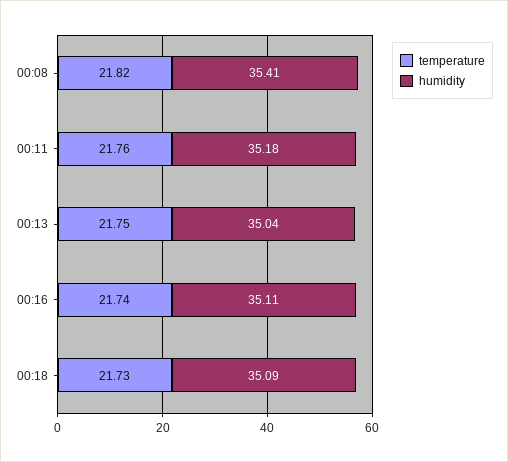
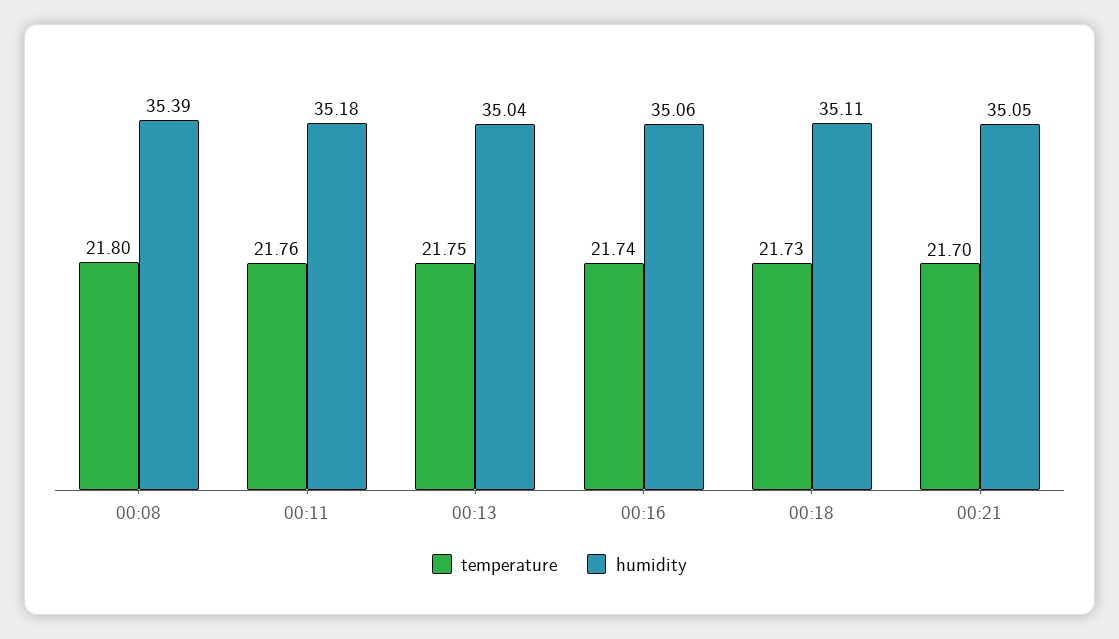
temperature, 00:08: 21.82 -> 21.8
humidity, 00:08: 35.41 -> 35.39
humidity, 00:16: 35.11 -> 35.06
humidity, 00:18: 35.09 -> 35.11
temperature, 00:21: none -> 21.7
humidity, 00:21: none -> 35.05

